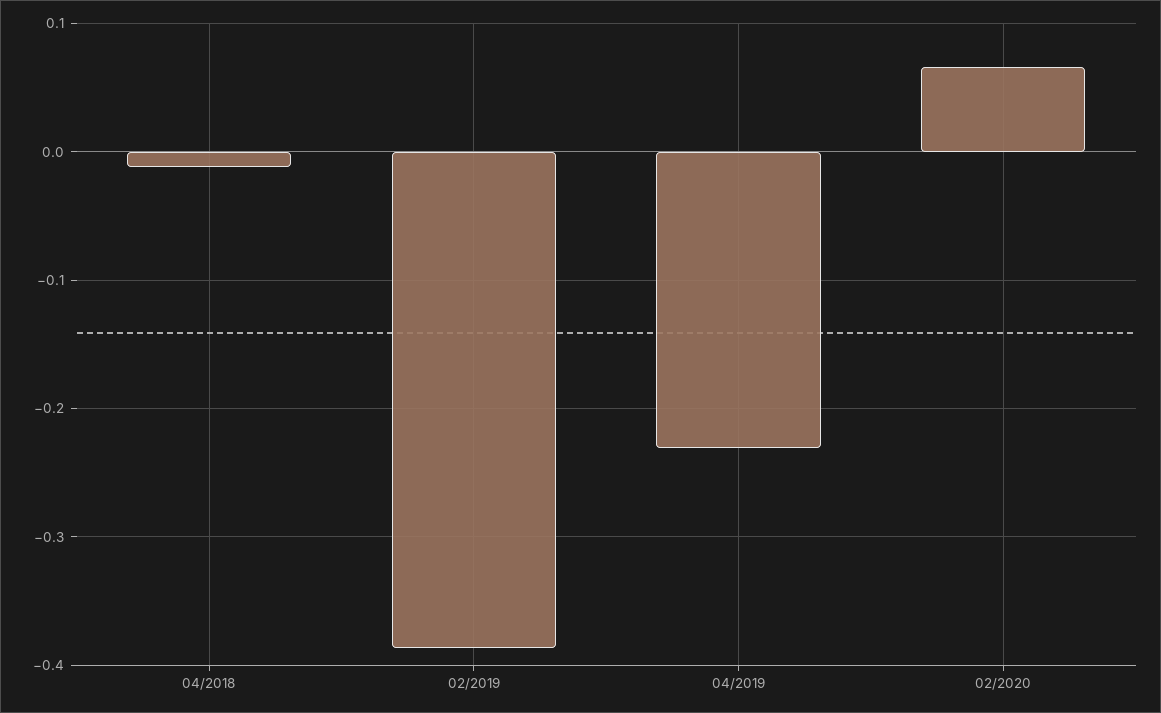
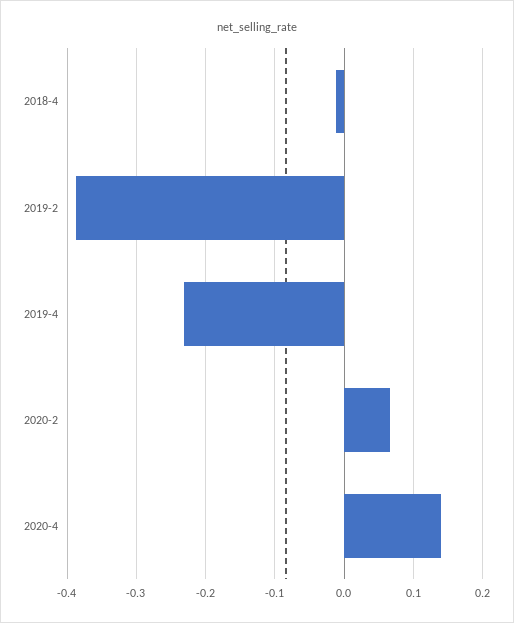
2020-4: none -> 0.14

